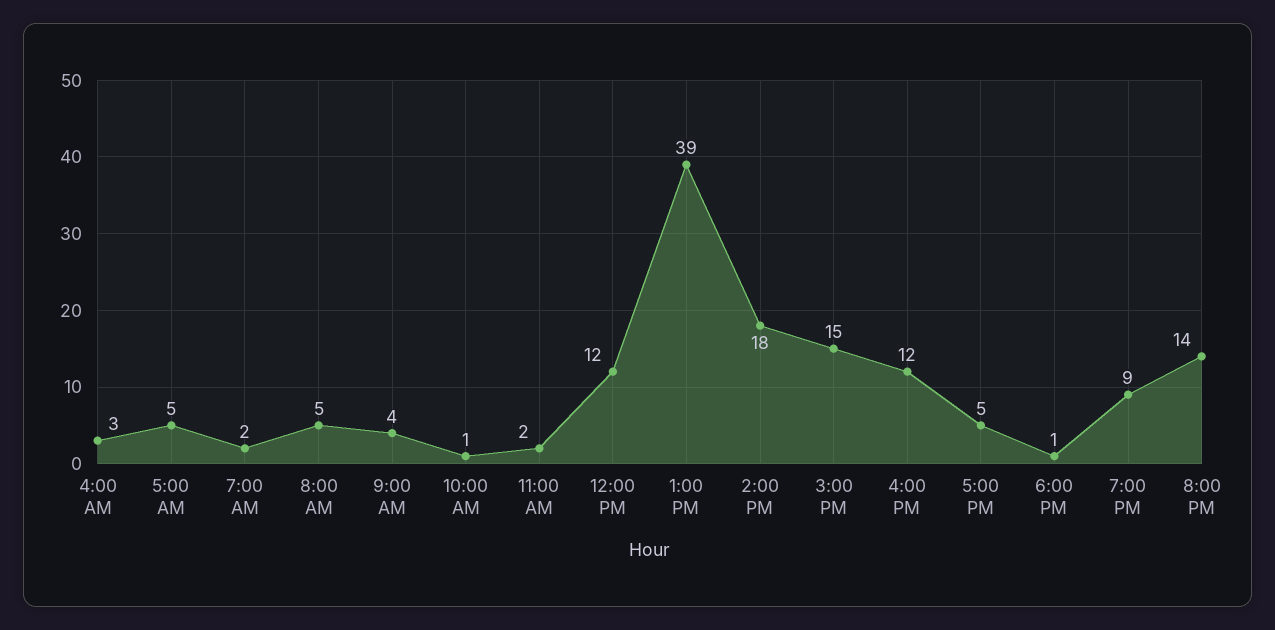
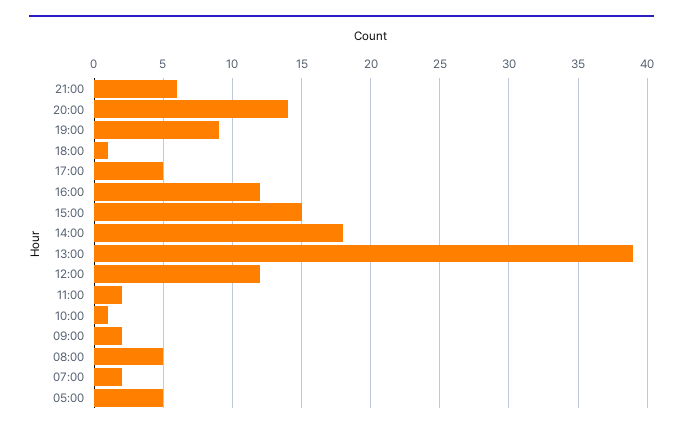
4:00 AM: 3 -> none
9:00 AM: 4 -> 2
21:00: none -> 6

